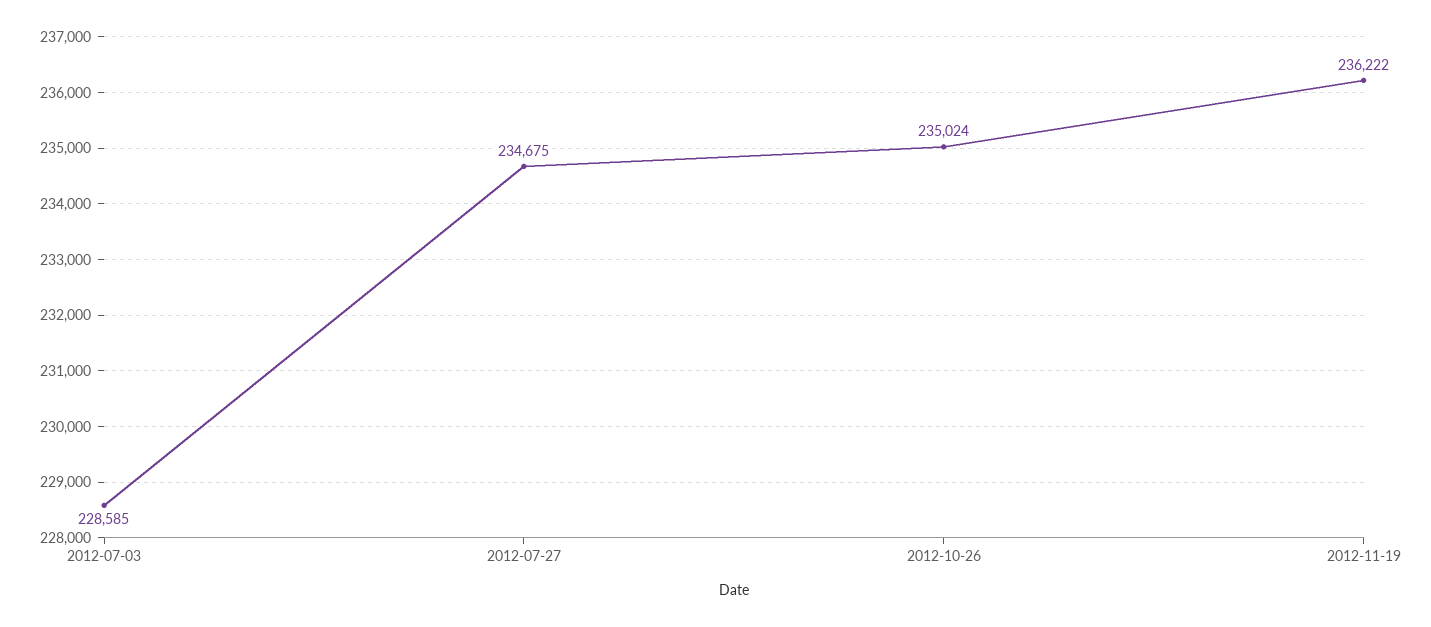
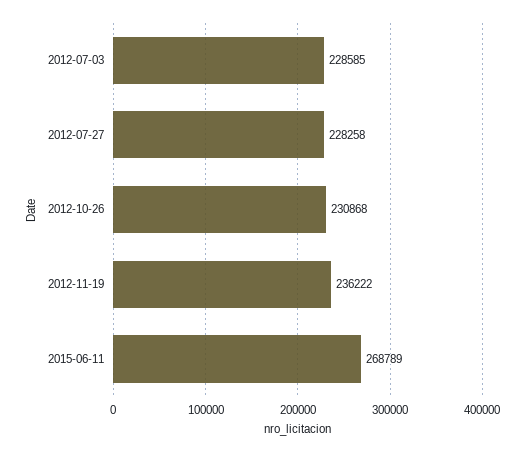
2012-07-27: 234675 -> 228258
2012-10-26: 235024 -> 230868
2015-06-11: none -> 268789

